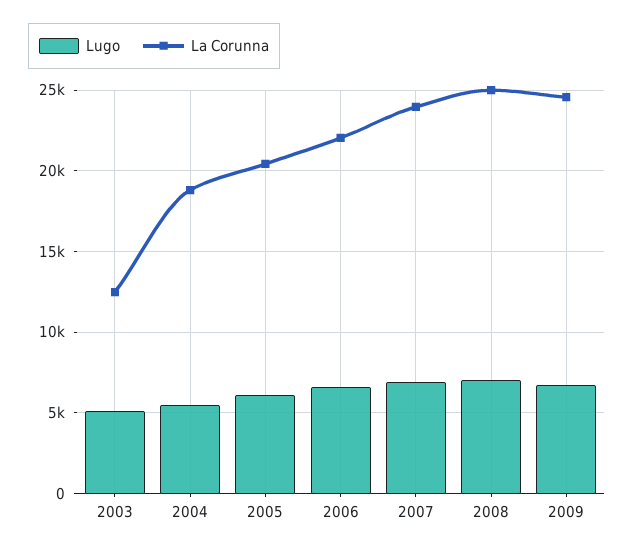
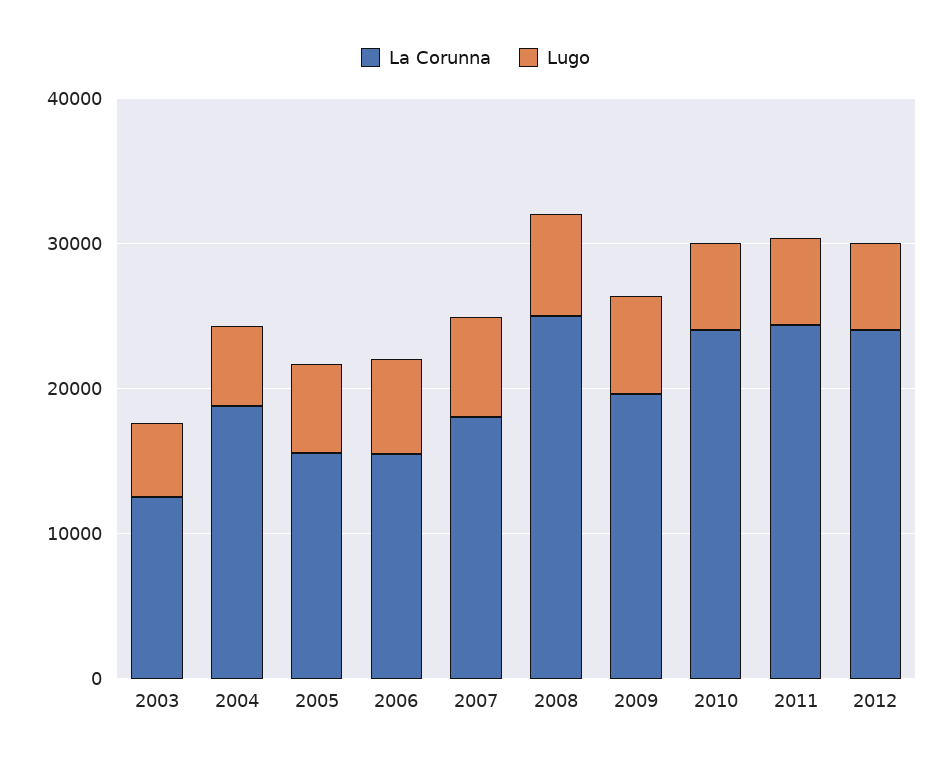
La Corunna, 2005: 20500 -> 16000
La Corunna, 2006: 22000 -> 16000
La Corunna, 2007: 24000 -> 18000
La Corunna, 2009: 24500 -> 20000
La Corunna, 2010: none -> 24000
Lugo, 2010: none -> 6000
La Corunna, 2011: none -> 24000
Lugo, 2011: none -> 6000
La Corunna, 2012: none -> 24000
Lugo, 2012: none -> 6000

